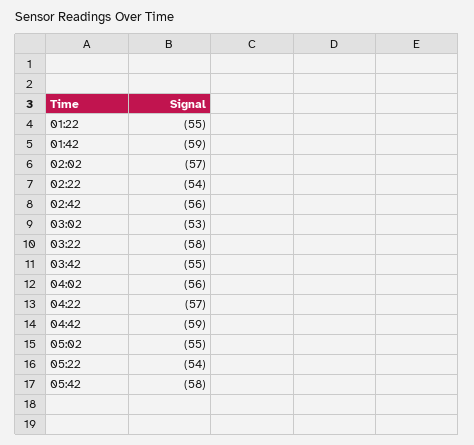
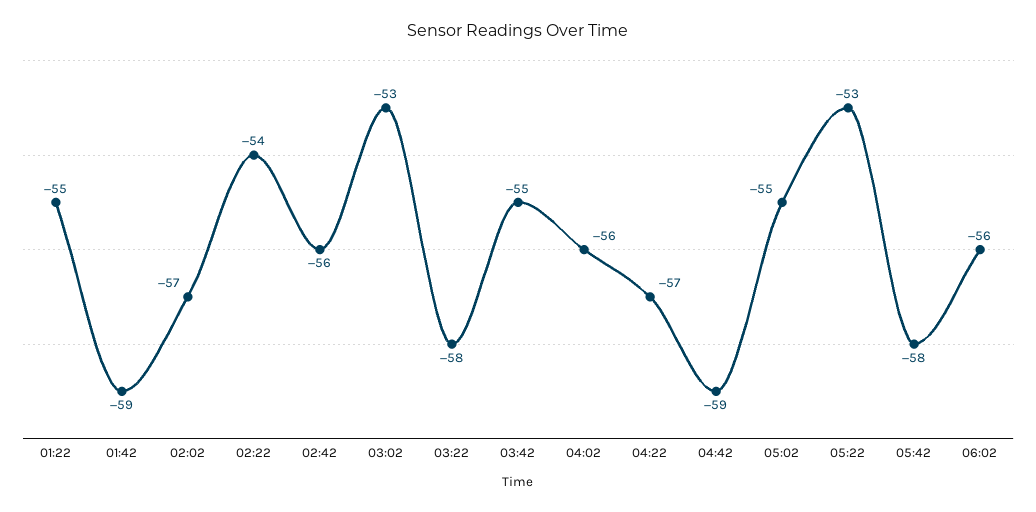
05:22: -54 -> -53
06:02: none -> -56

